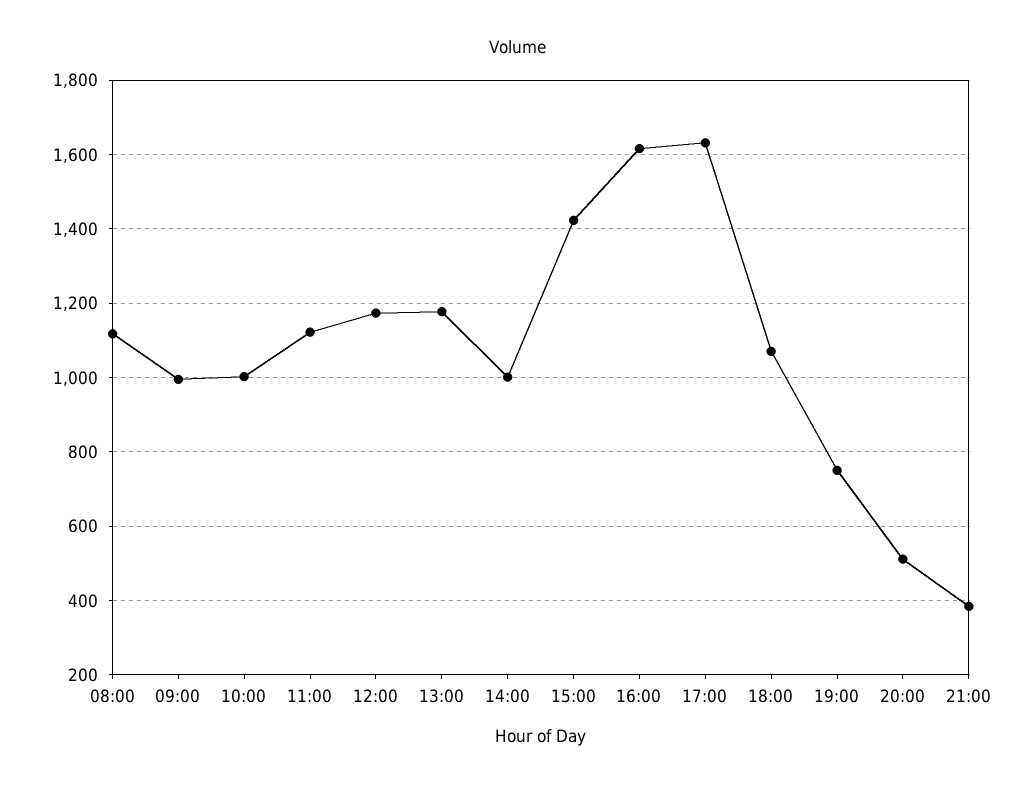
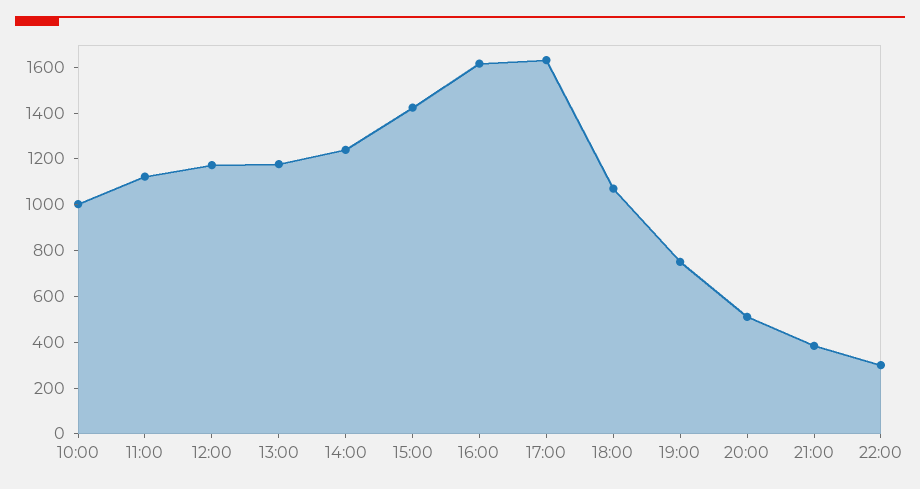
08:00: 1120 -> none
09:00: 1000 -> none
14:00: 1000 -> 1250
22:00: none -> 300

